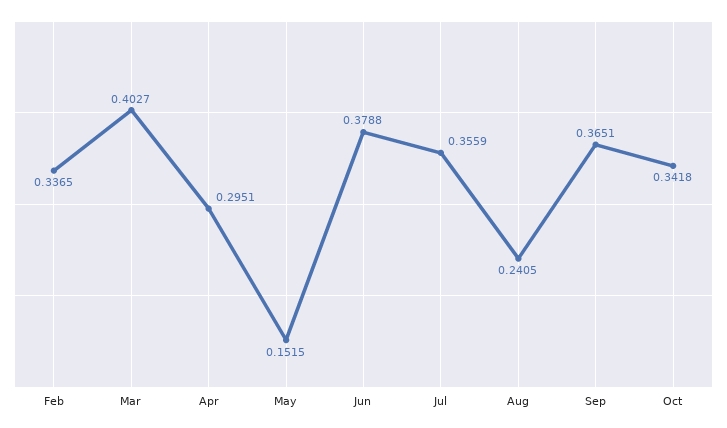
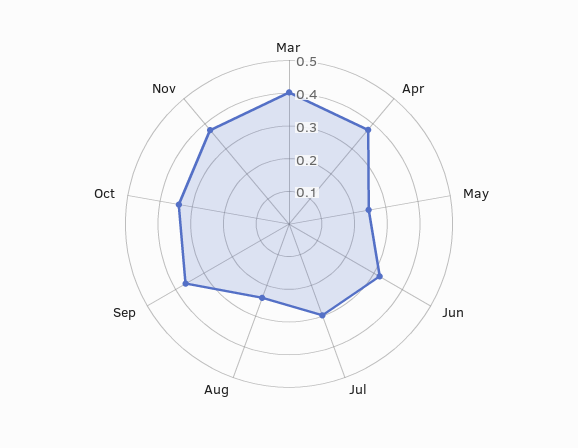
Feb: 0.3365 -> none
Apr: 0.2951 -> 0.375
May: 0.1515 -> 0.25
Jun: 0.3788 -> 0.325
Jul: 0.3559 -> 0.3
Nov: none -> 0.375

